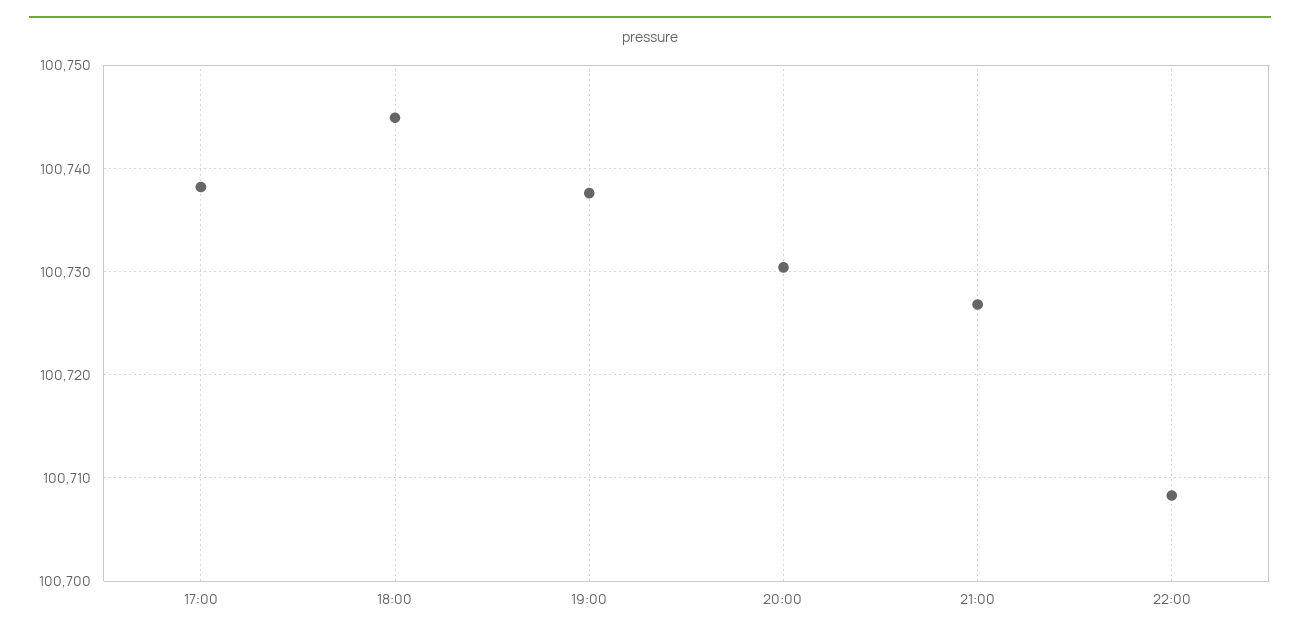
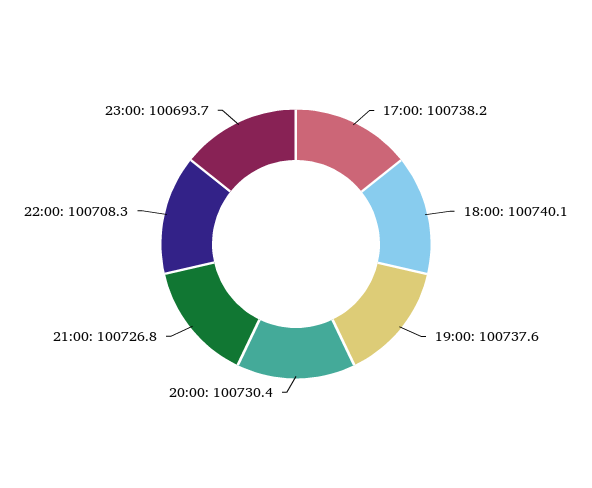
18:00: 100745 -> 100740.1
23:00: none -> 100693.7

